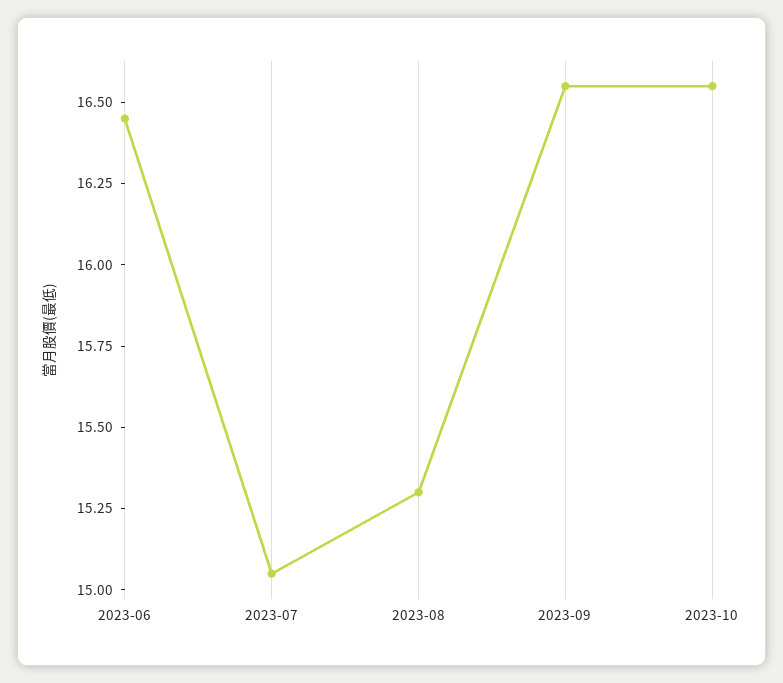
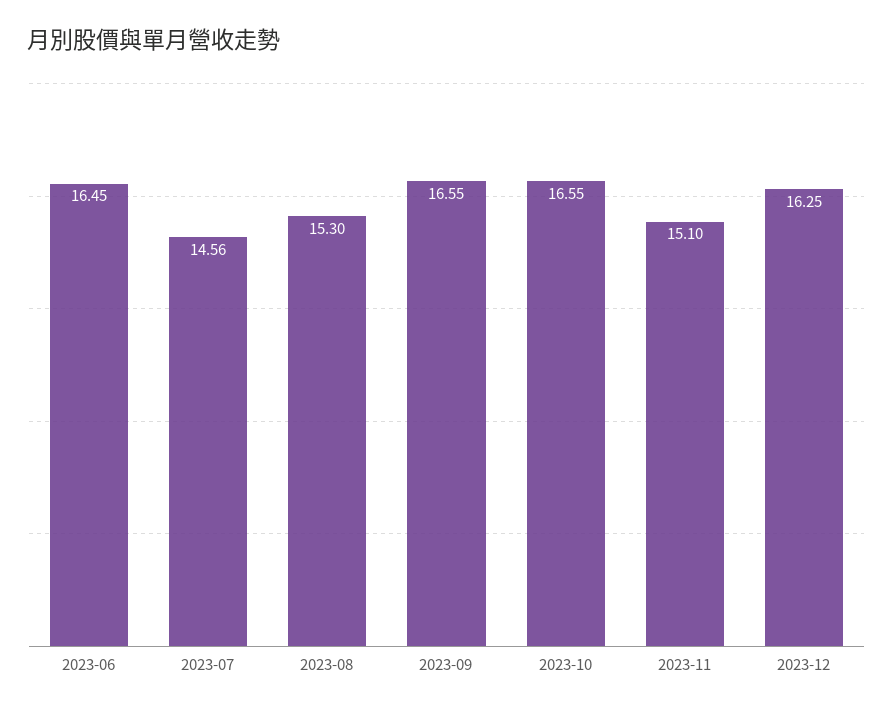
2023-07: 15.05 -> 14.56
2023-11: none -> 15.1
2023-12: none -> 16.25

